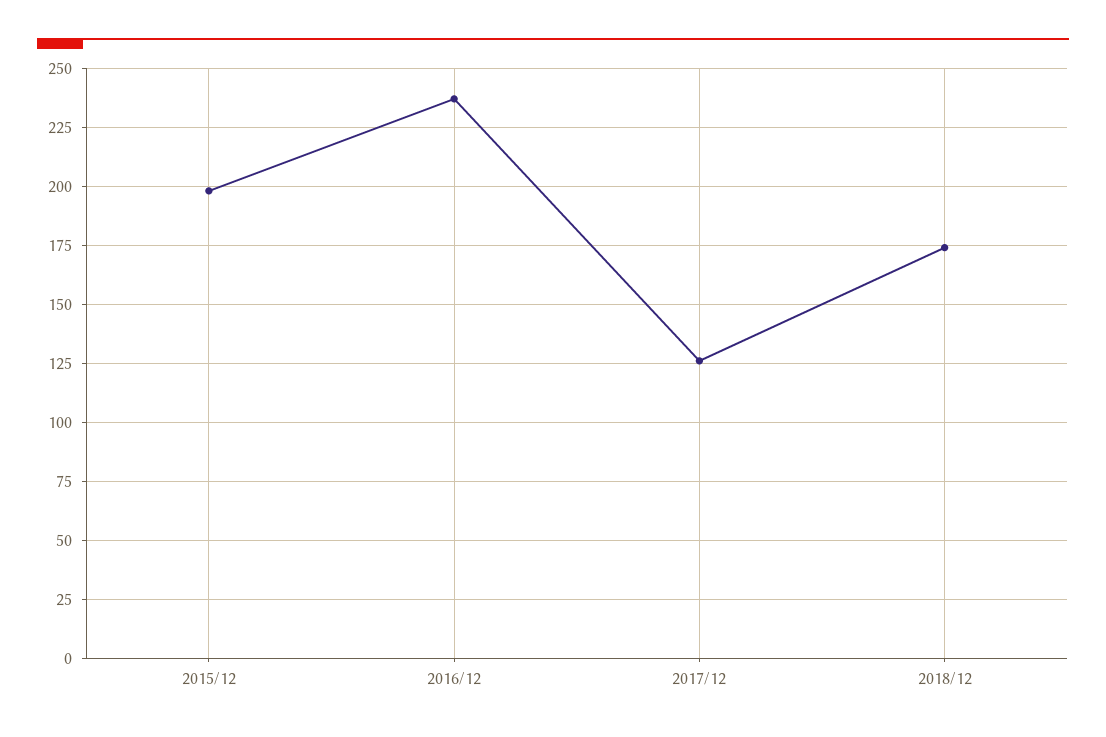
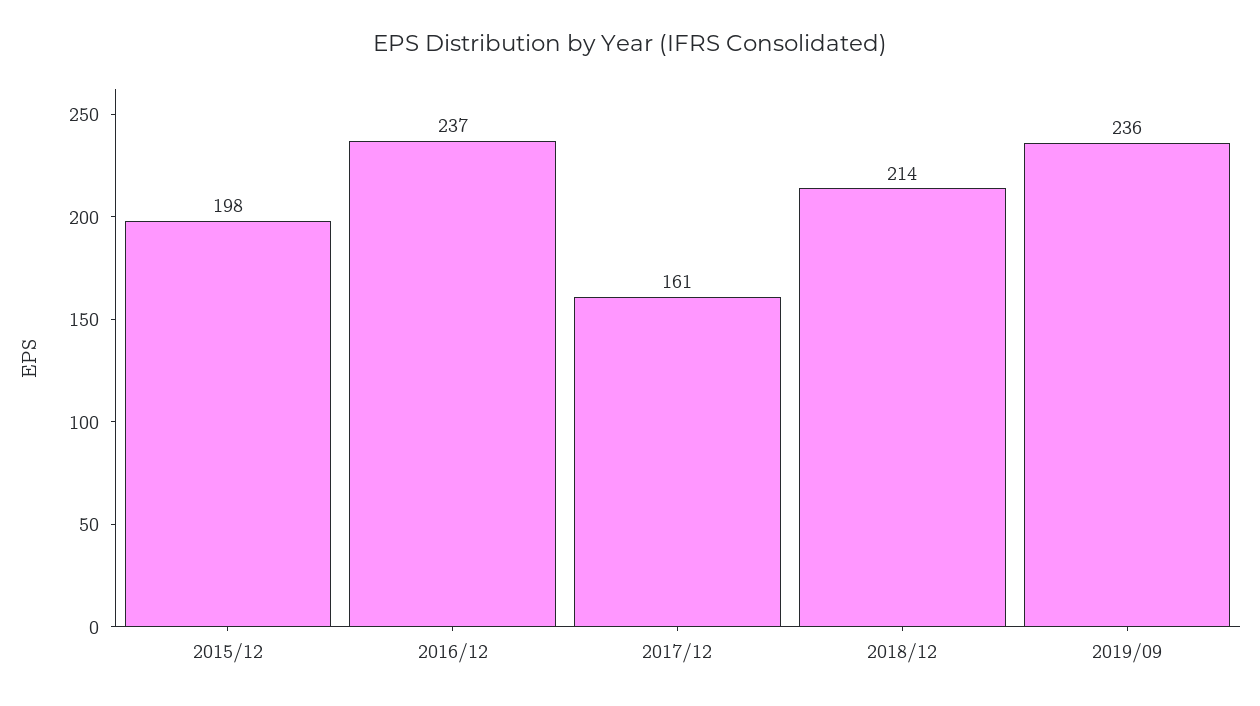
2017/12: 125 -> 161
2018/12: 175 -> 214
2019/09: none -> 236

